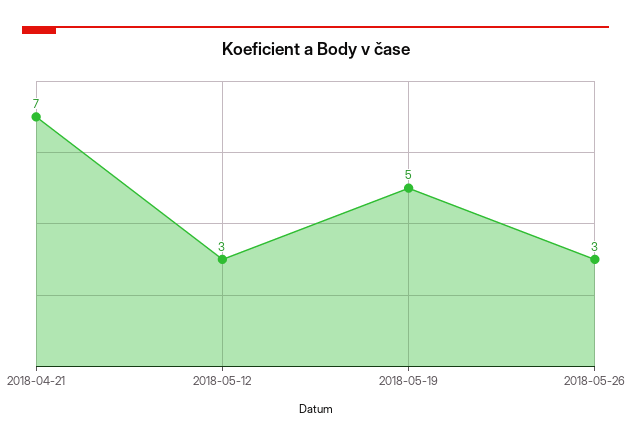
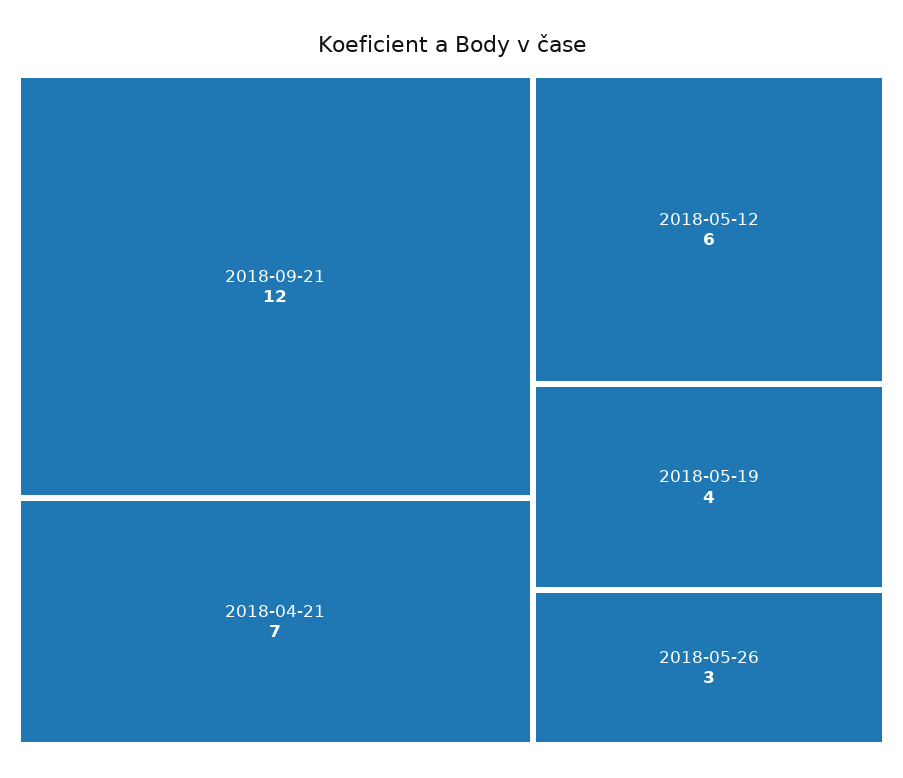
2018-05-12: 3 -> 6
2018-05-19: 5 -> 4
2018-09-21: none -> 12

